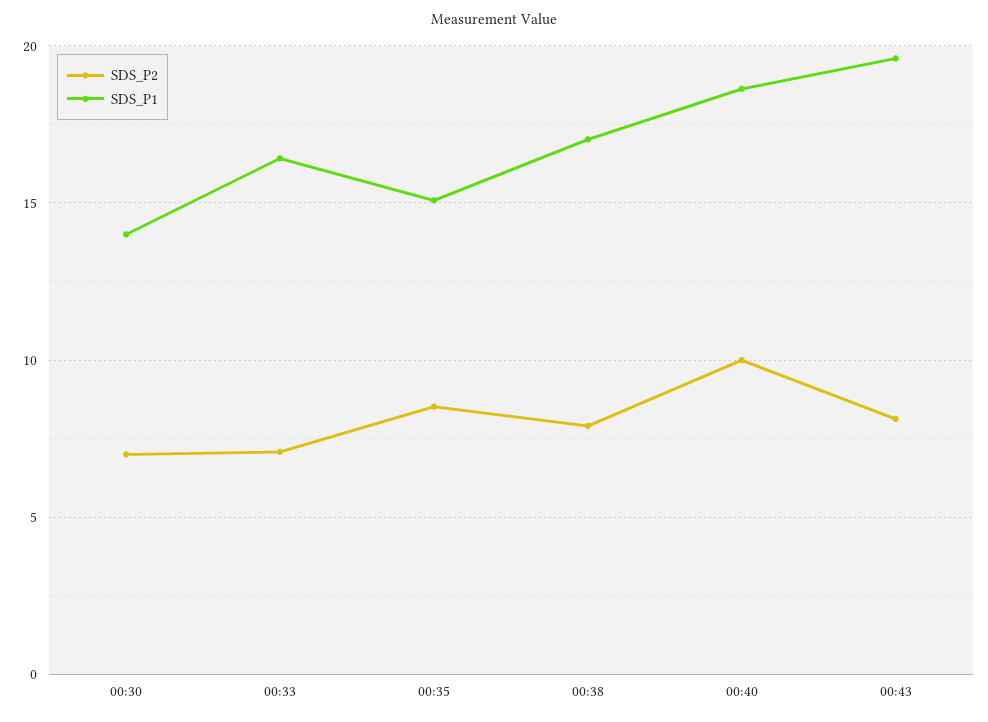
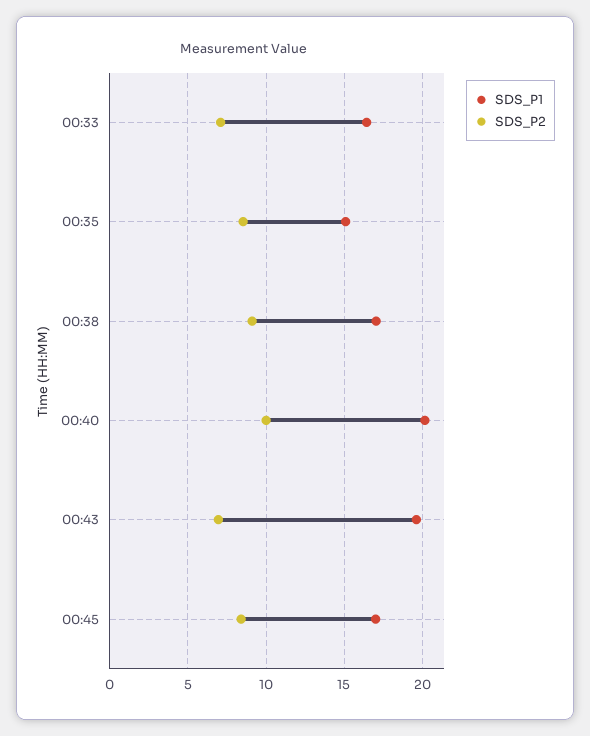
SDS_P2, 00:30: 7 -> none
SDS_P1, 00:30: 14 -> none
SDS_P2, 00:38: 8 -> 9
SDS_P1, 00:40: 18.5 -> 20
SDS_P2, 00:43: 8 -> 7
SDS_P1, 00:45: none -> 17
SDS_P2, 00:45: none -> 8.5

